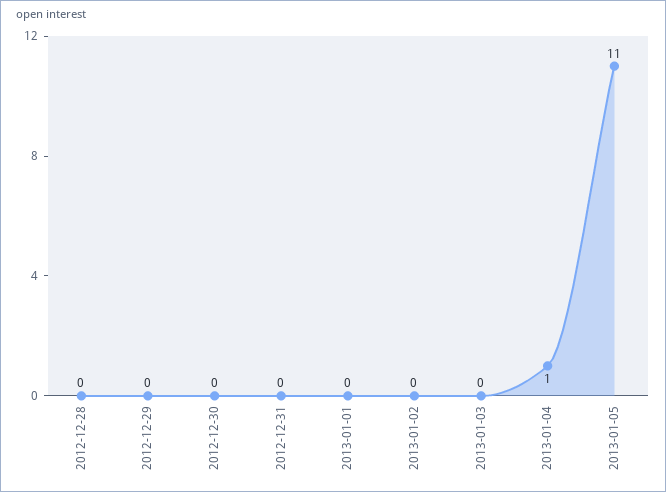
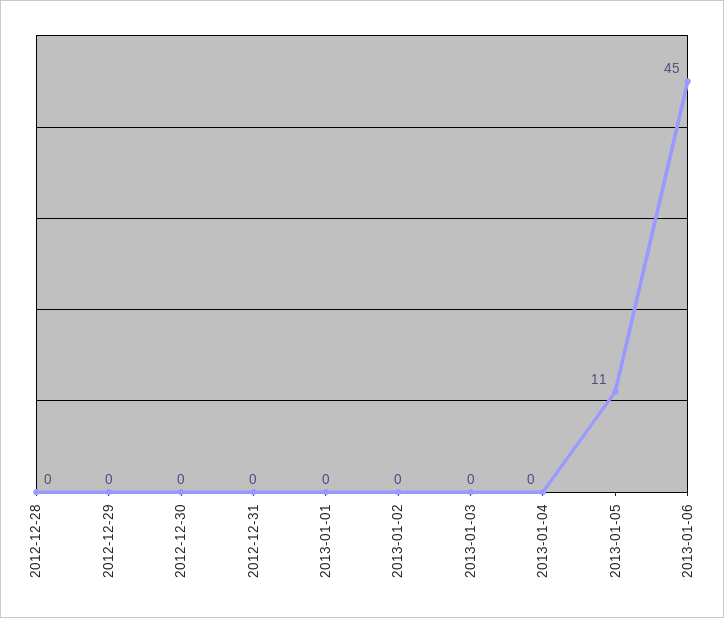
2013-01-04: 1 -> 0
2013-01-06: none -> 45

